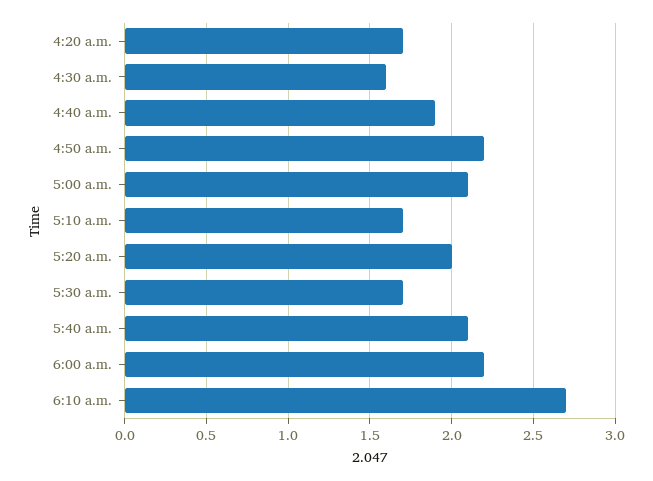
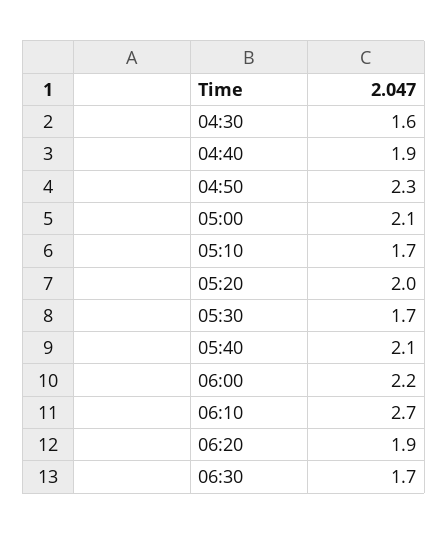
4:20 a.m.: 1.7 -> none
4:50 a.m.: 2.2 -> 2.3
06:20: none -> 1.9
06:30: none -> 1.7

